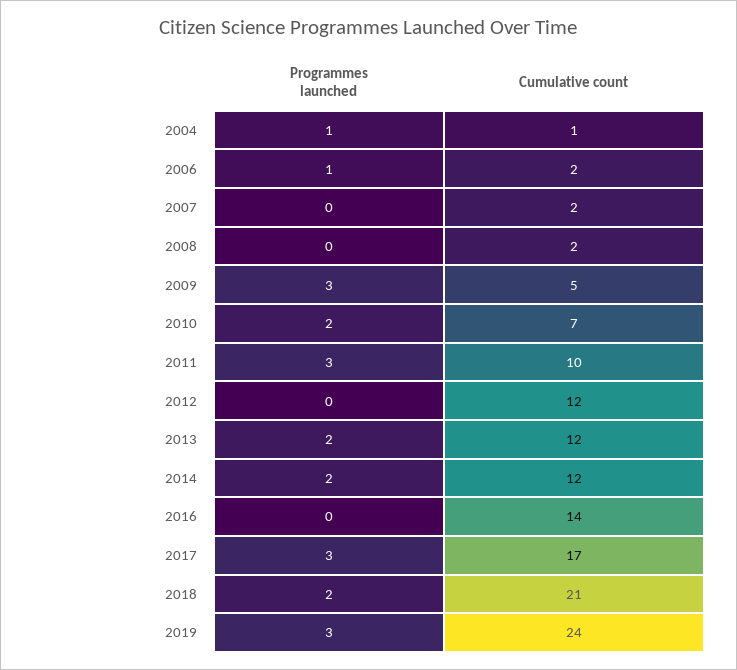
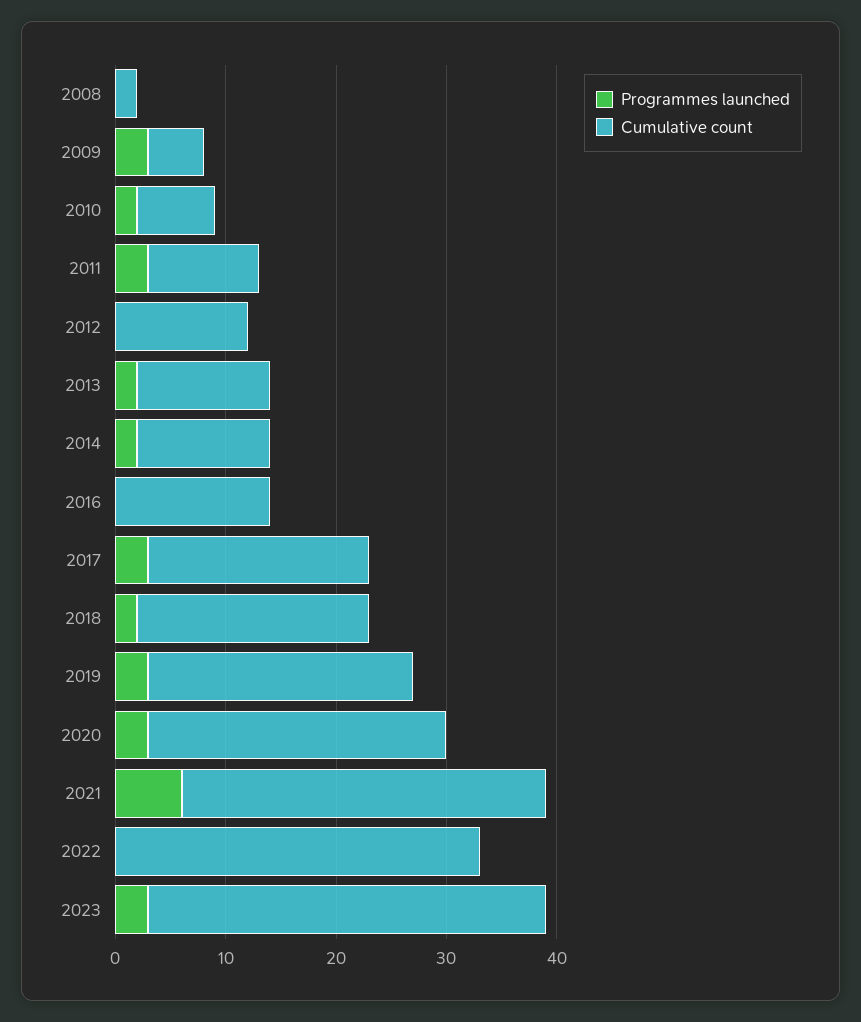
Programmes launched, 2004: 1 -> none
Cumulative count, 2004: 1 -> none
Programmes launched, 2006: 1 -> none
Cumulative count, 2006: 2 -> none
Programmes launched, 2007: 0 -> none
Cumulative count, 2007: 2 -> none
Cumulative count, 2017: 17 -> 20
Programmes launched, 2020: none -> 3
Cumulative count, 2020: none -> 27
Programmes launched, 2021: none -> 6
Cumulative count, 2021: none -> 33
Programmes launched, 2022: none -> 0
Cumulative count, 2022: none -> 33
Programmes launched, 2023: none -> 3
Cumulative count, 2023: none -> 36

